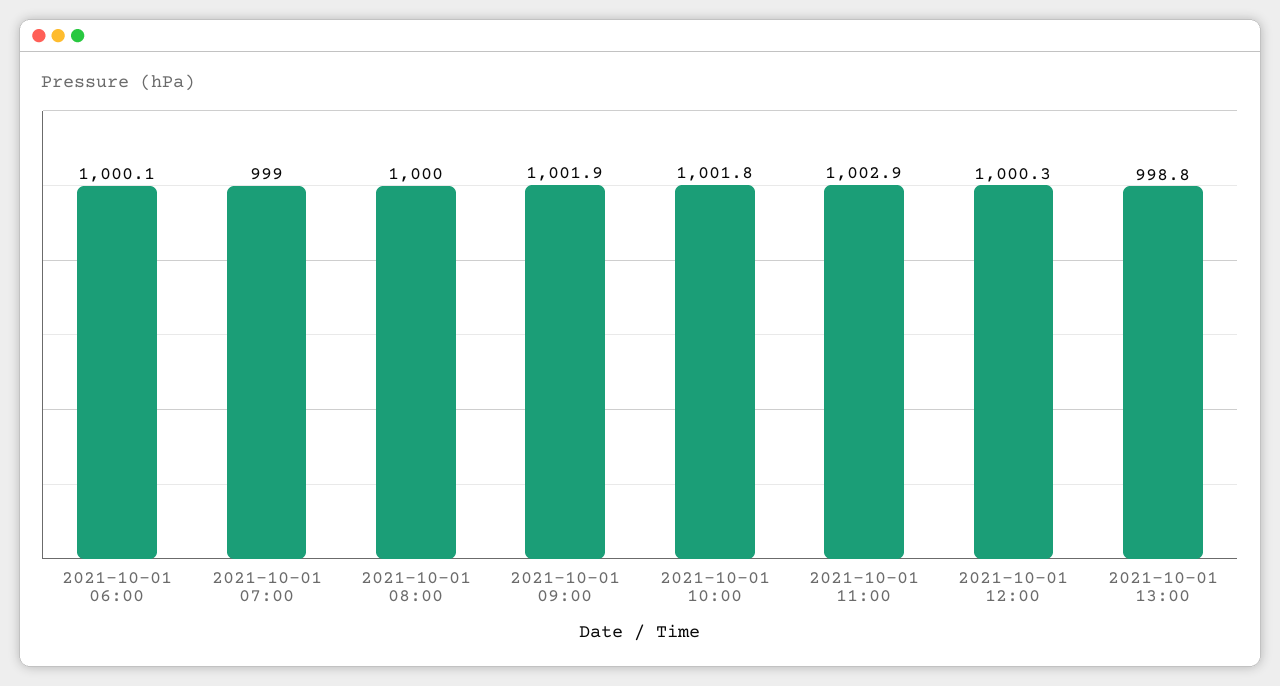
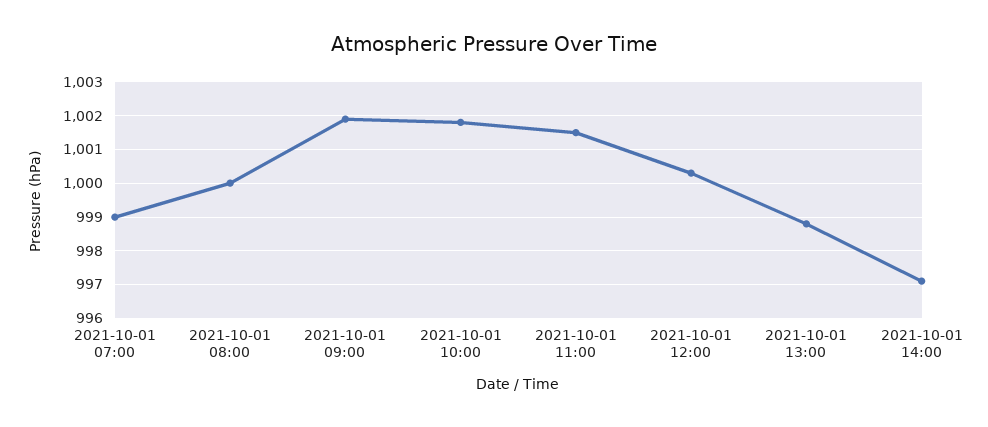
2021-10-01 06:00: 1000.1 -> none
2021-10-01 11:00: 1002.9 -> 1001.5
2021-10-01 14:00: none -> 997

